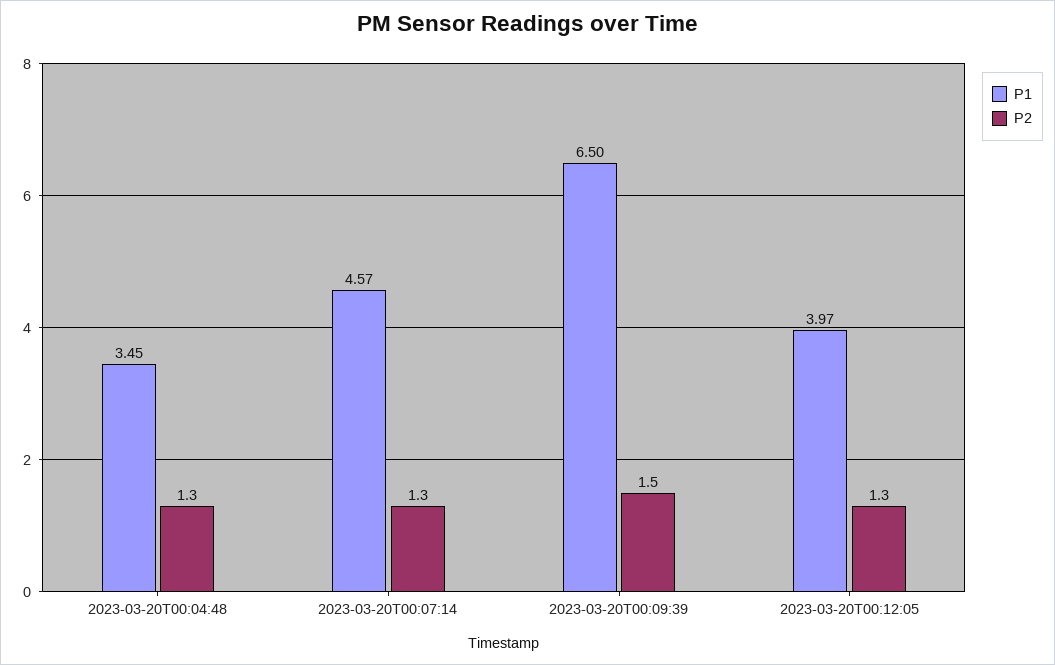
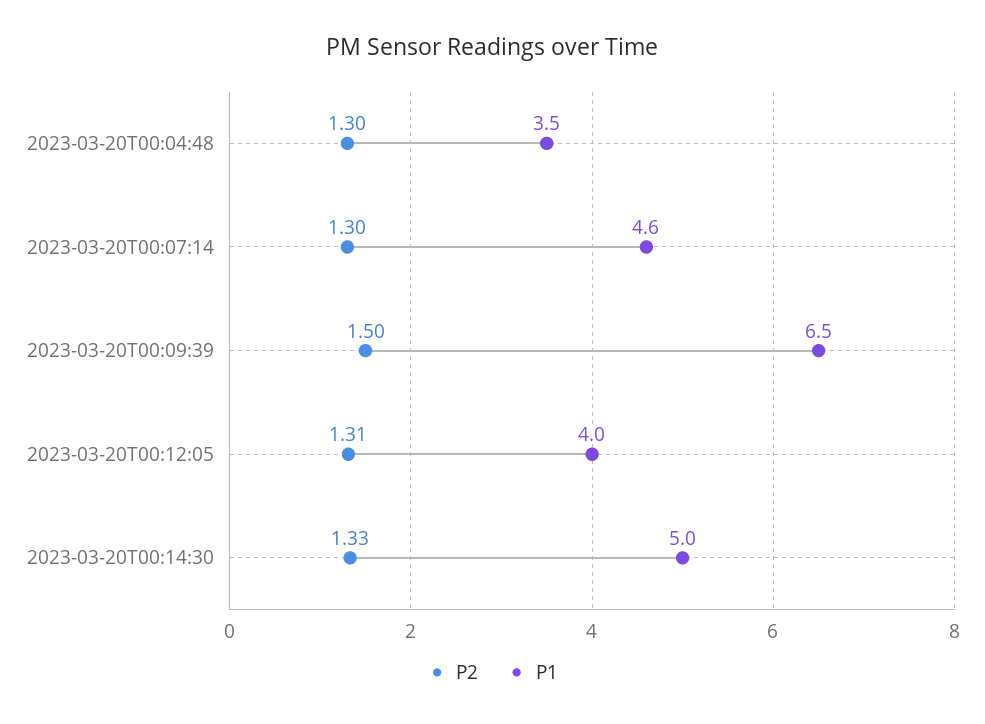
P2, 2023-03-20T00:12:05: 1.3 -> 1.31
P2, 2023-03-20T00:14:30: none -> 1.33
P1, 2023-03-20T00:14:30: none -> 5

